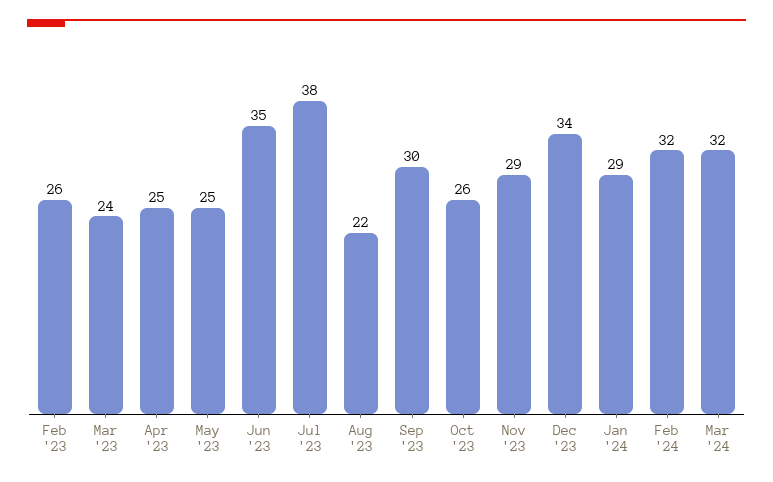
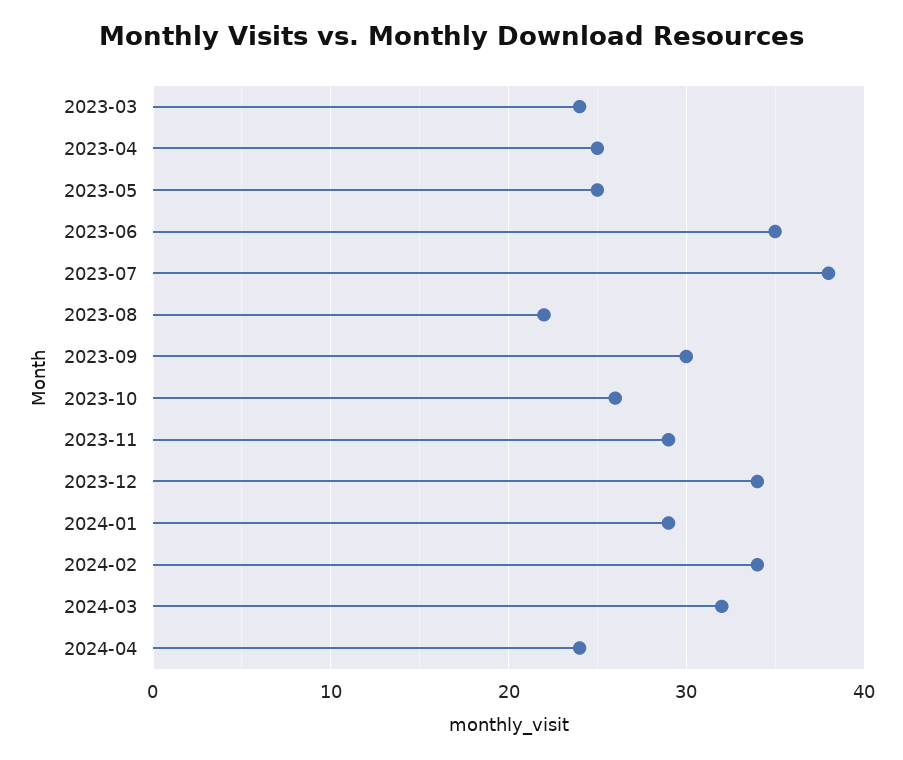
Feb '23: 26 -> none
Feb '24: 32 -> 34
2024-04: none -> 24

